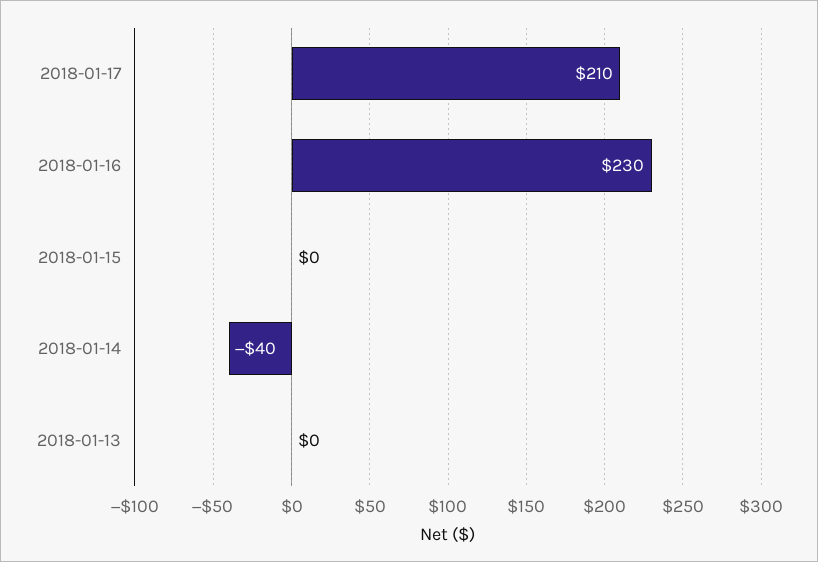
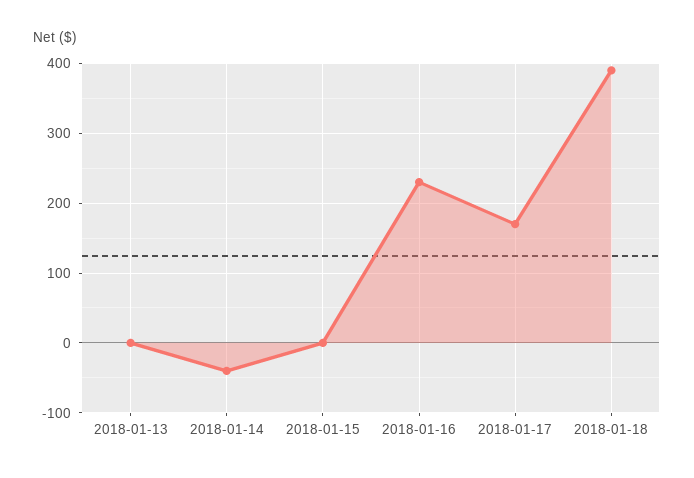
2018-01-17: 210 -> 170
2018-01-18: none -> 390

